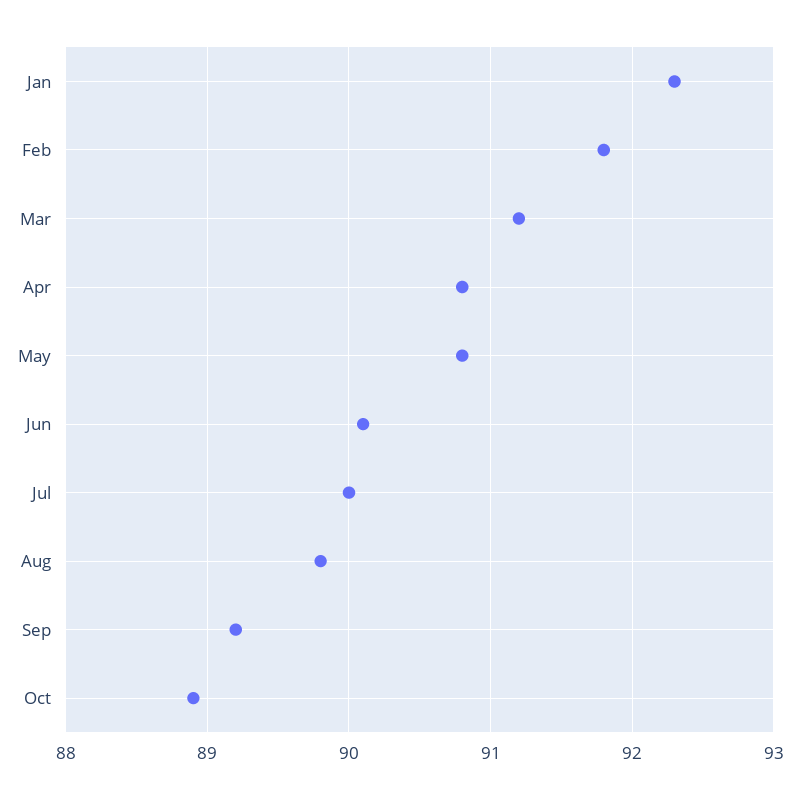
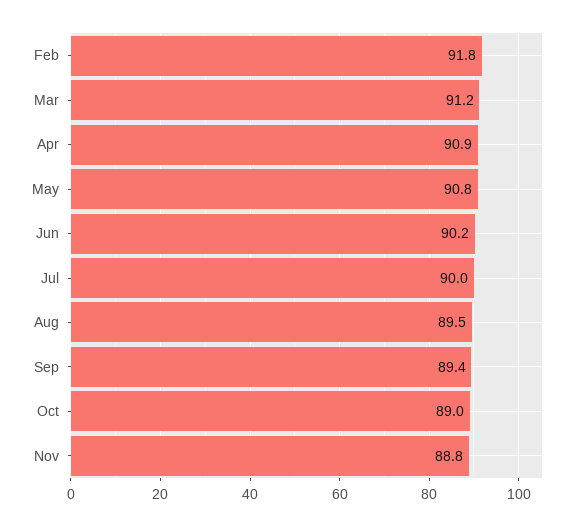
Jan: 92.3 -> none
Apr: 90.8 -> 90.9
Jun: 90.1 -> 90.2
Aug: 89.8 -> 89.5
Sep: 89.2 -> 89.4
Oct: 88.9 -> 89
Nov: none -> 88.8

